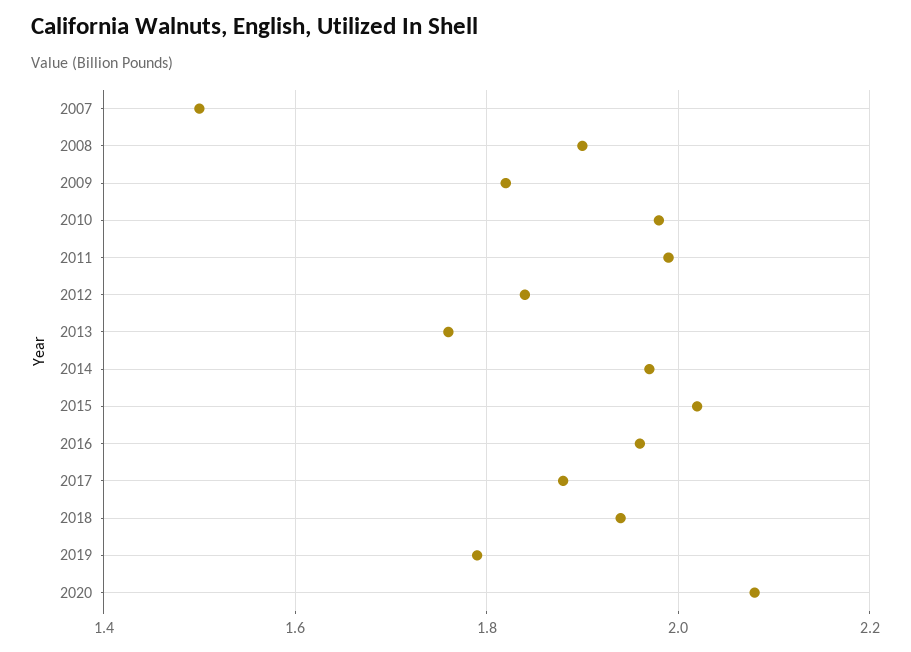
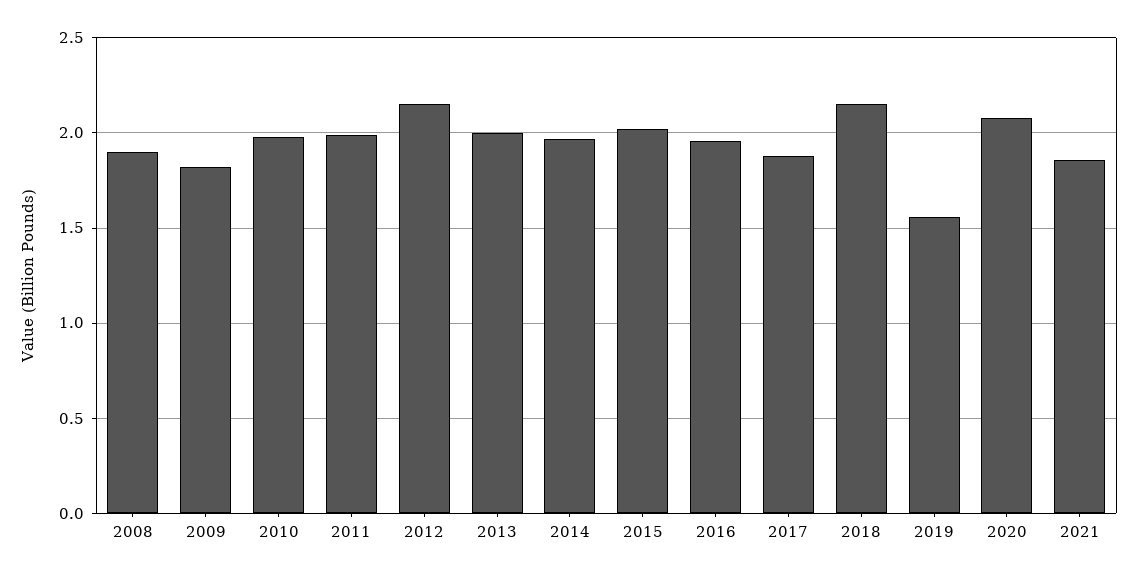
2007: 1.5 -> none
2012: 1.85 -> 2.15
2013: 1.75 -> 2
2018: 1.95 -> 2.15
2019: 1.8 -> 1.55
2021: none -> 1.85

